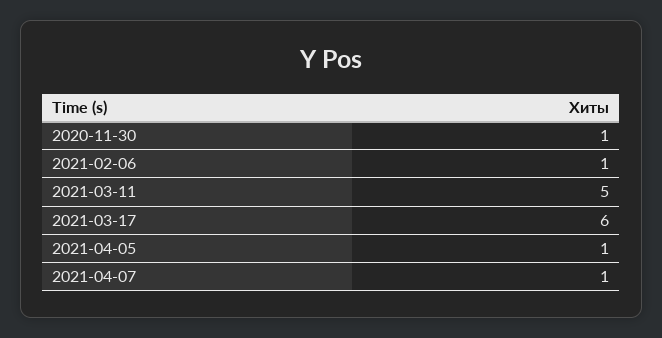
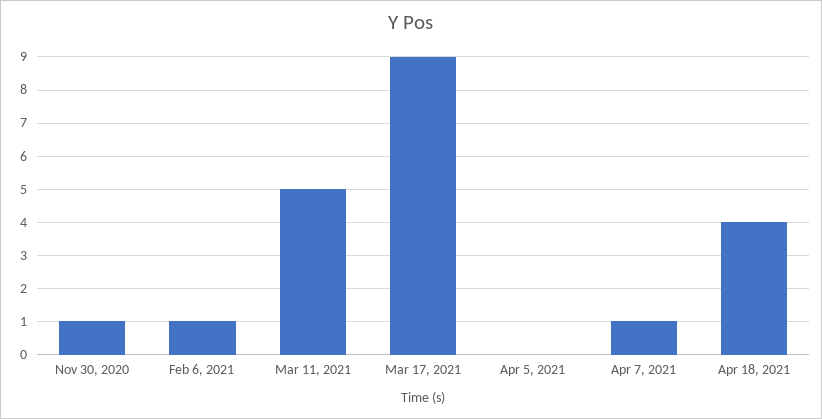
2021-03-17: 6 -> 9
2021-04-05: 1 -> 0
Apr 18, 2021: none -> 4

